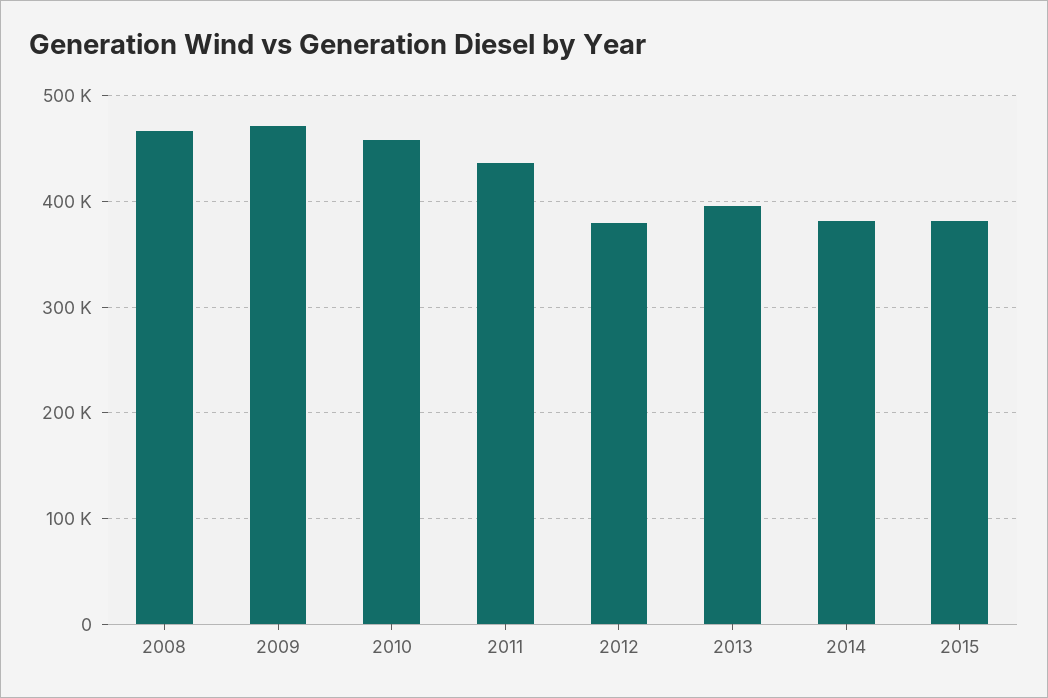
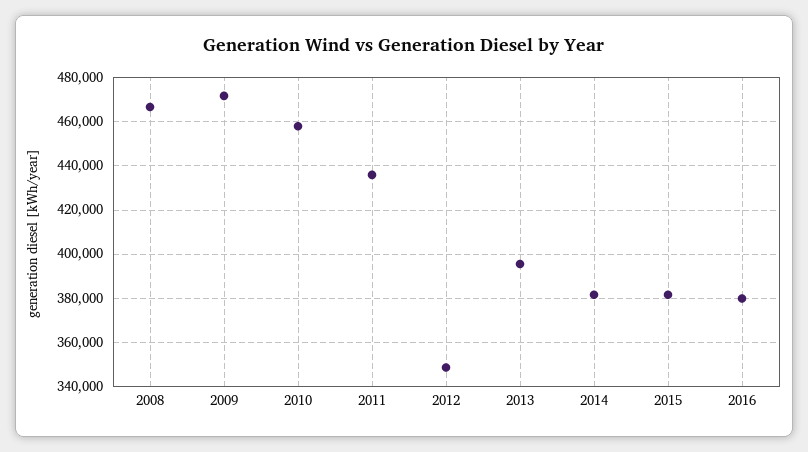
2012: 380000 -> 350000
2016: none -> 380000

